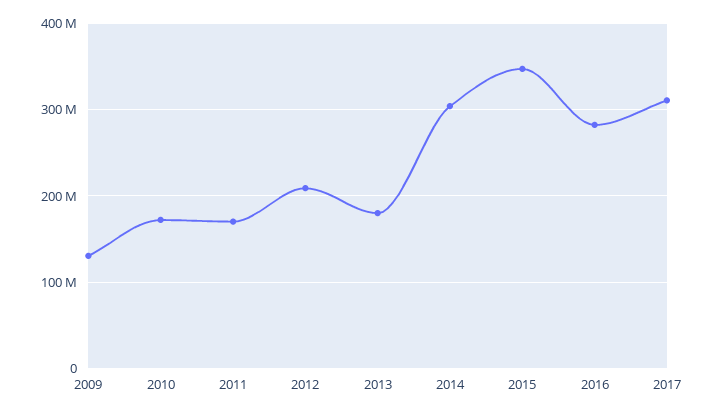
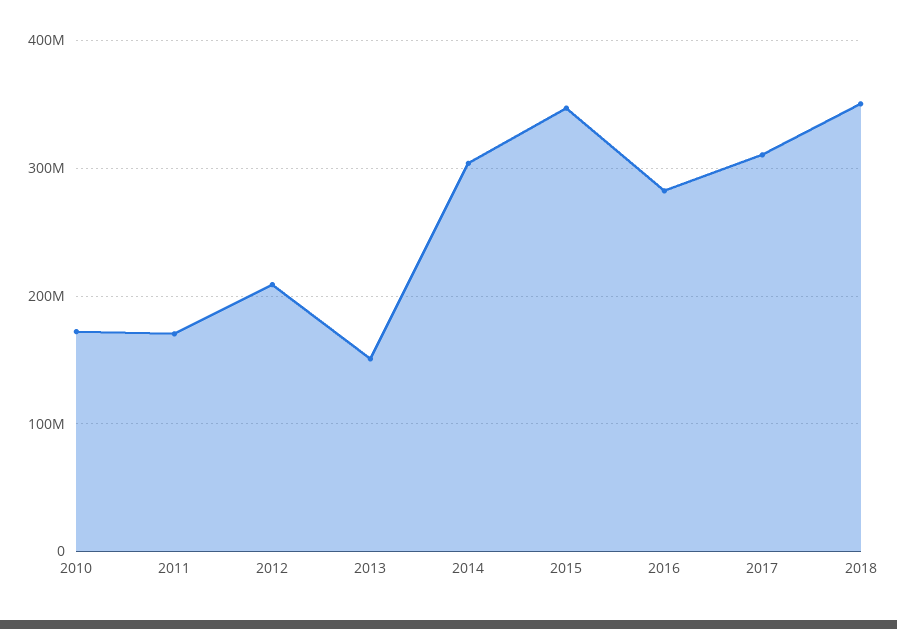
2009: 130000000 -> none
2013: 180000000 -> 150000000
2018: none -> 350000000

